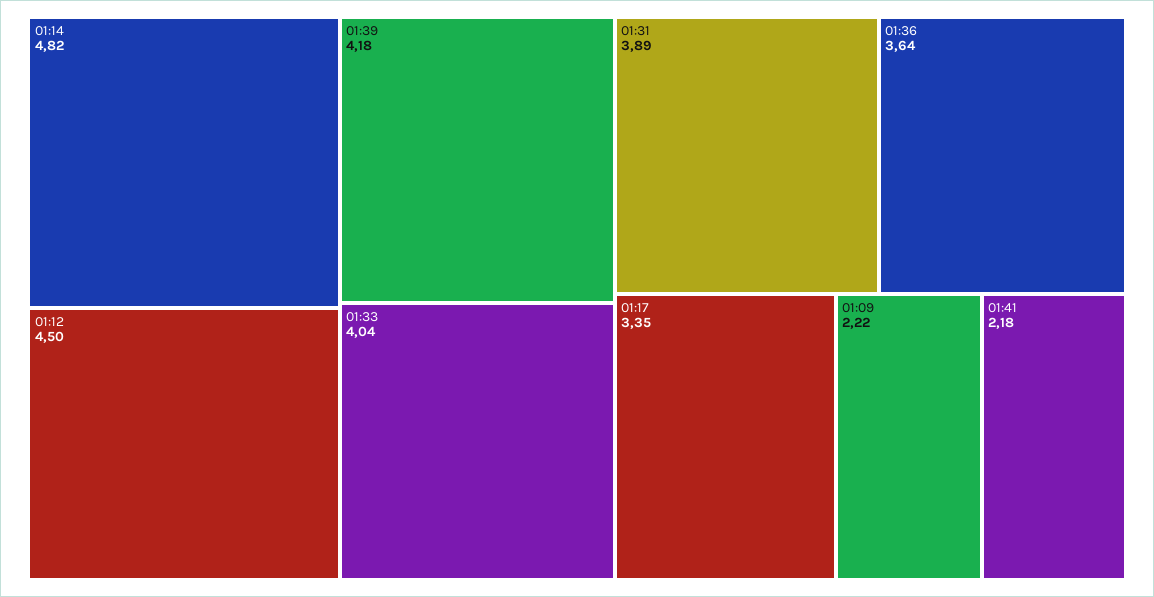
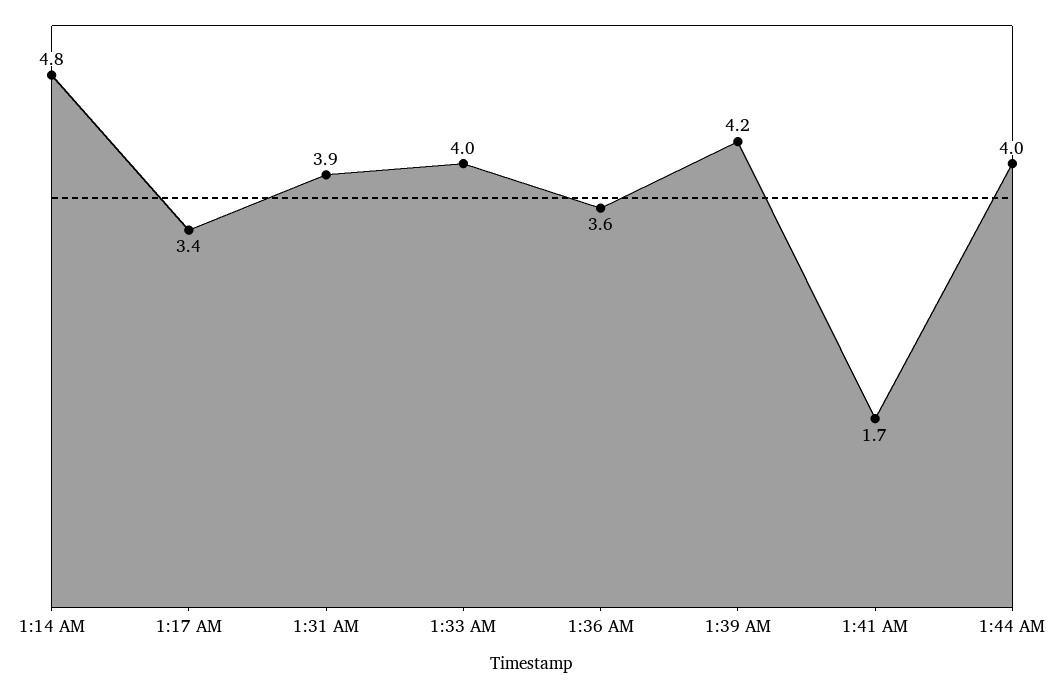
01:12: 4.5 -> none
01:09: 2.22 -> none
01:41: 2.18 -> 1.7
1:44 AM: none -> 4

